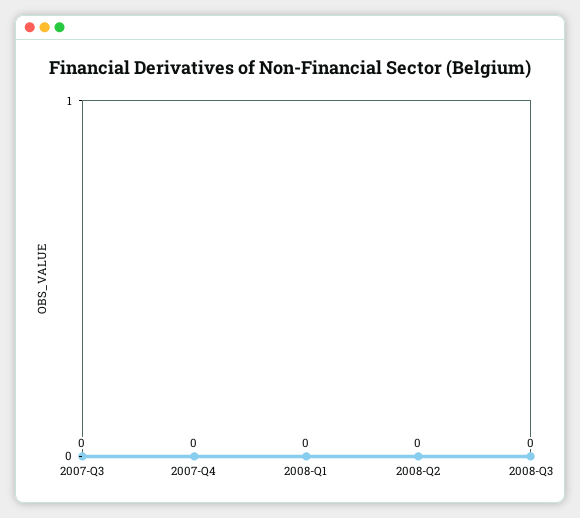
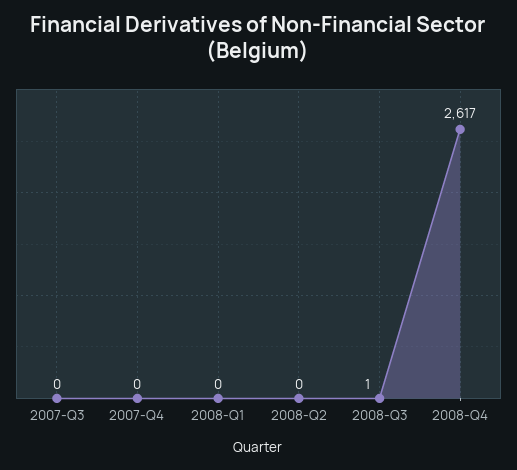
2008-Q3: 0 -> 1
2008-Q4: none -> 2617

